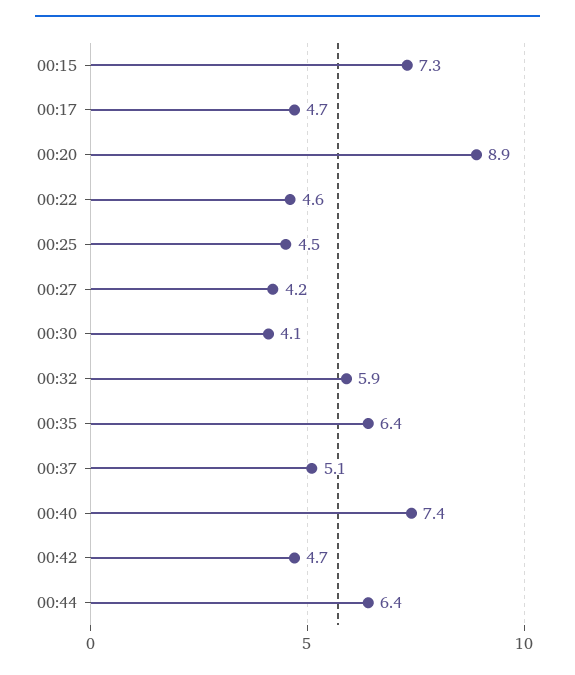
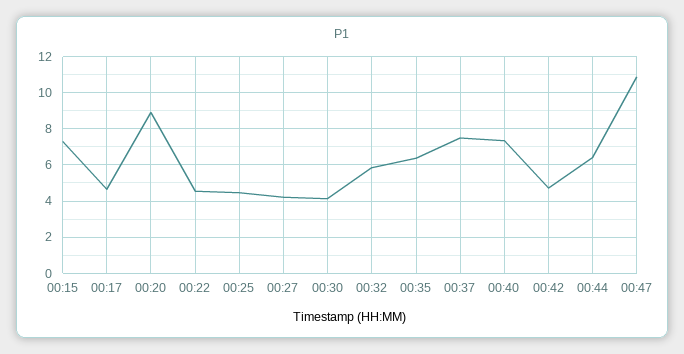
00:37: 5.1 -> 7.5
00:47: none -> 11

